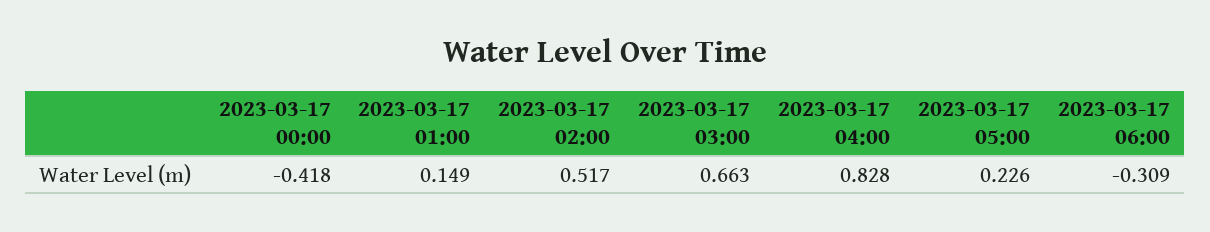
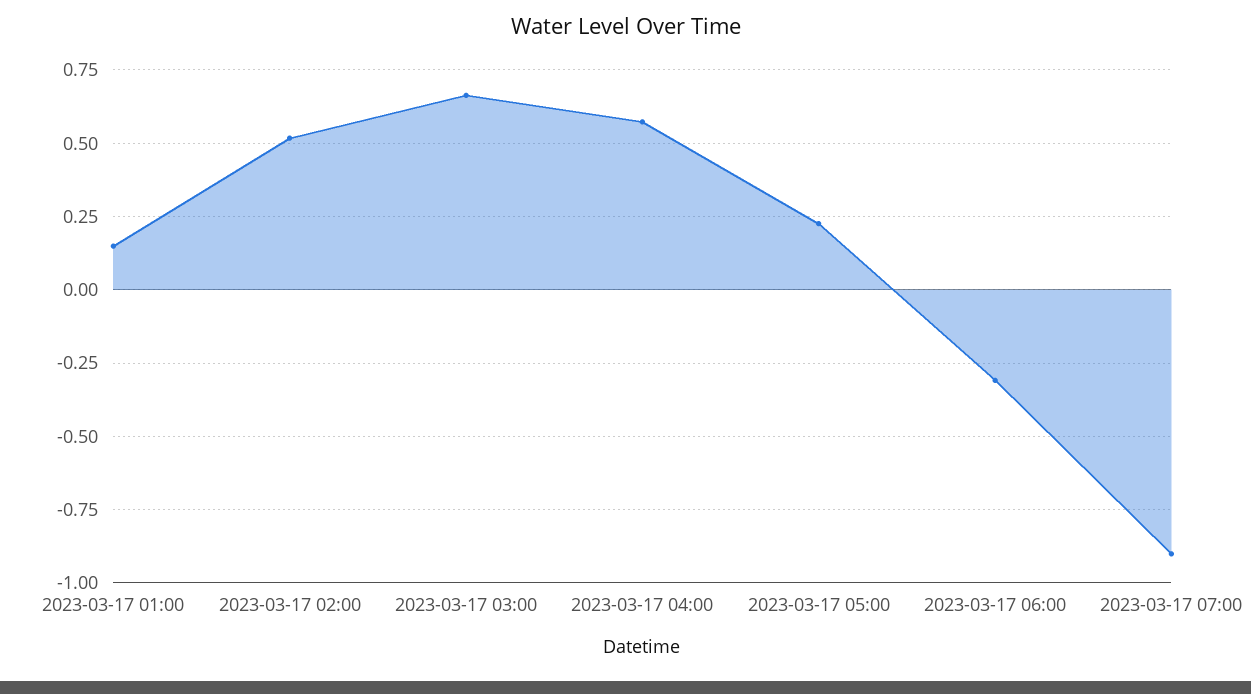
2023-03-17 00:00: -0.418 -> none
2023-03-17 04:00: 0.828 -> 0.575
2023-03-17 07:00: none -> -0.9

